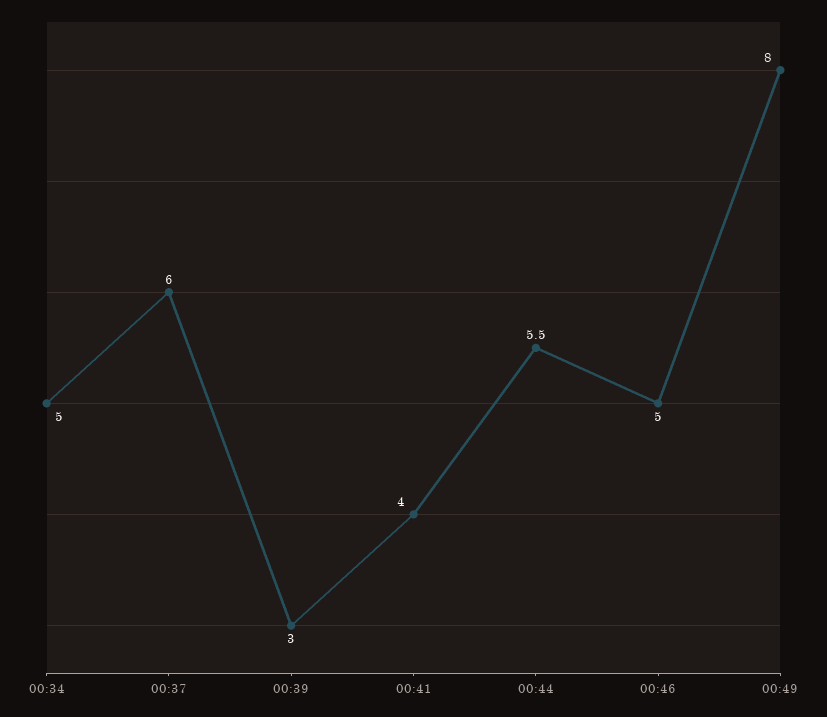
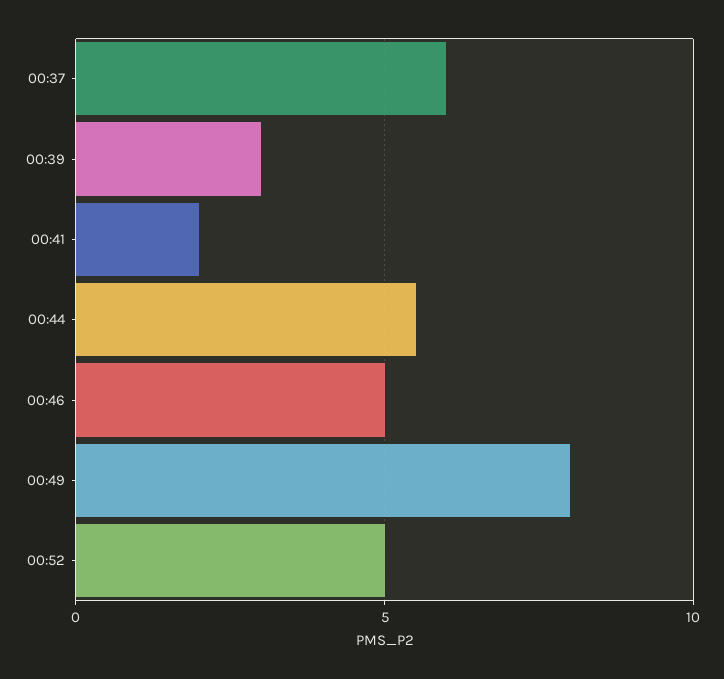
00:34: 5 -> none
00:41: 4 -> 2
00:52: none -> 5

